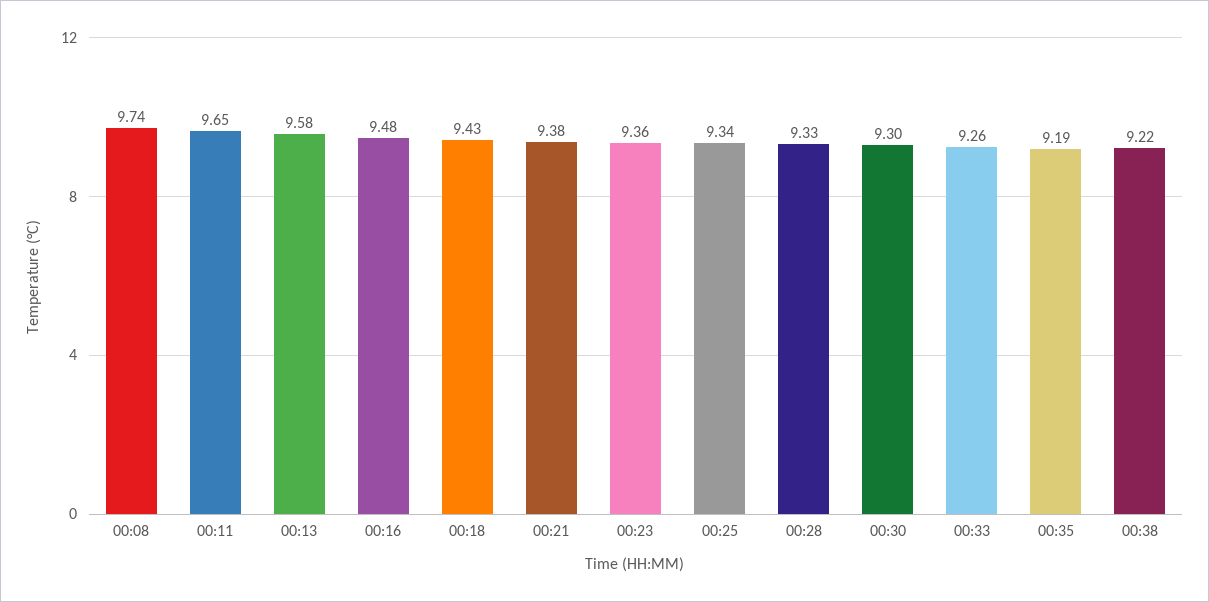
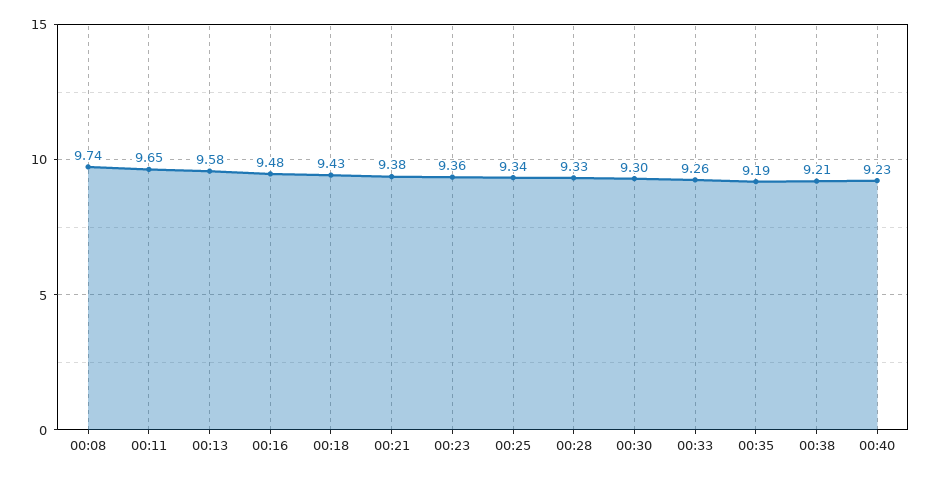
00:38: 9.22 -> 9.21
00:40: none -> 9.23

